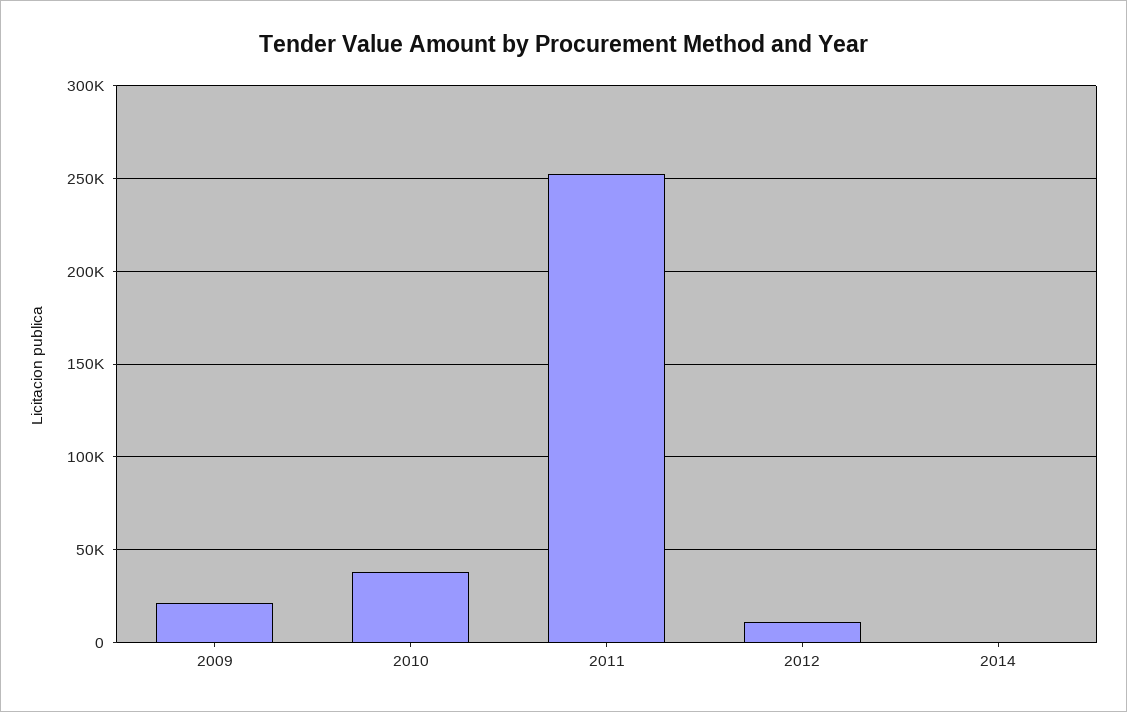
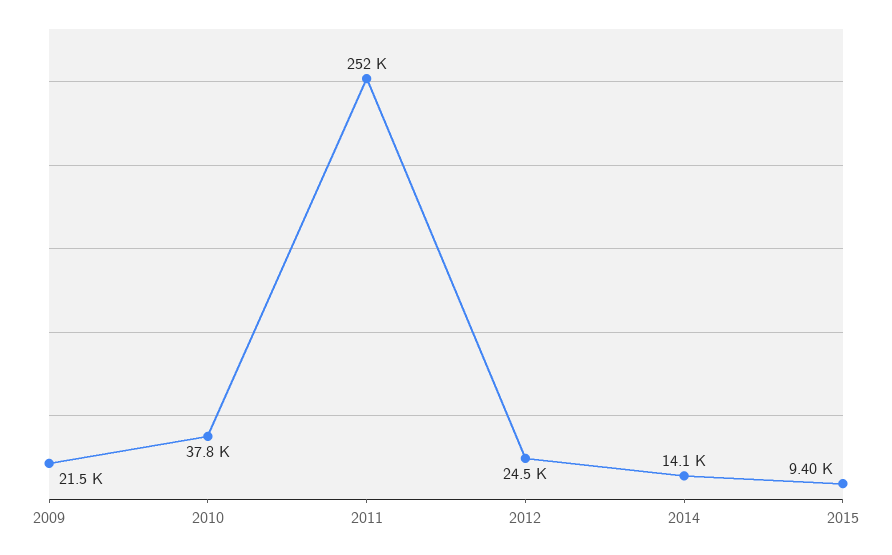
2012: 10000 -> 24500
2014: 0 -> 14100
2015: none -> 9400

